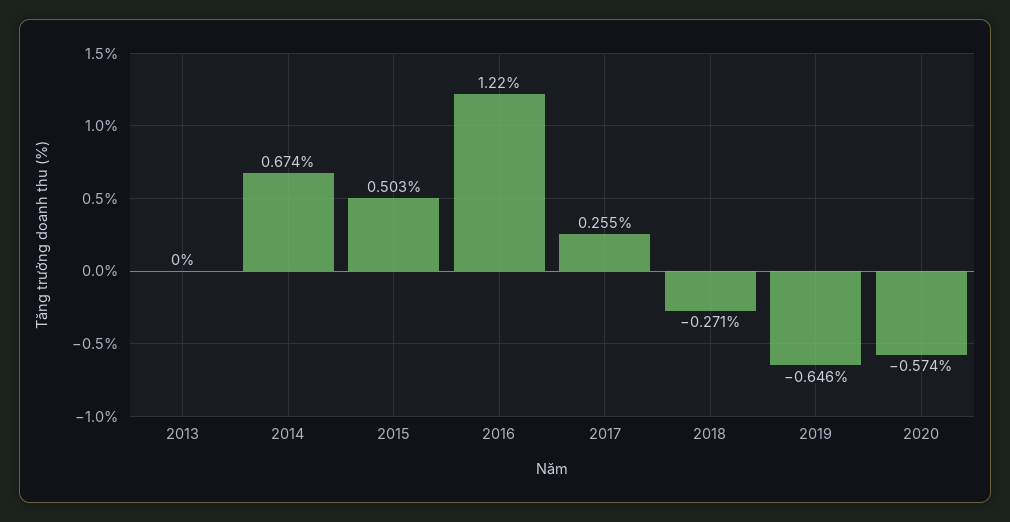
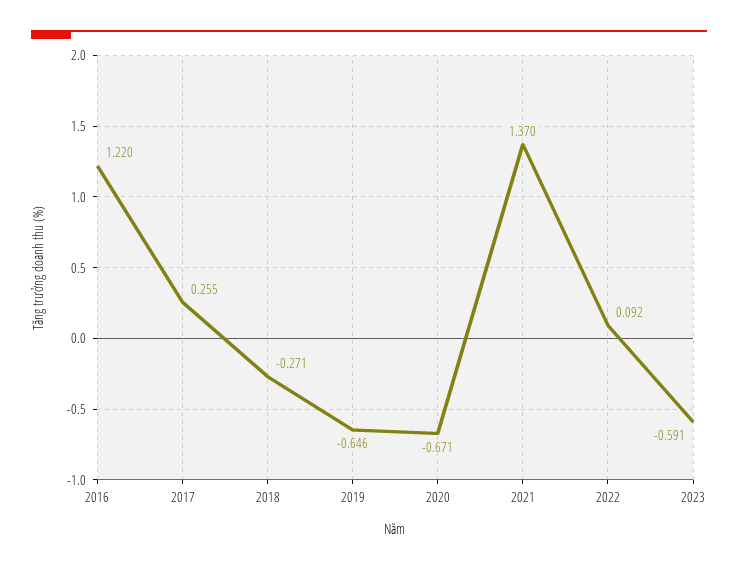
2013: 0 -> none
2014: 0.674 -> none
2015: 0.503 -> none
2020: -0.574 -> -0.671
2021: none -> 1.37
2022: none -> 0.092
2023: none -> -0.591

